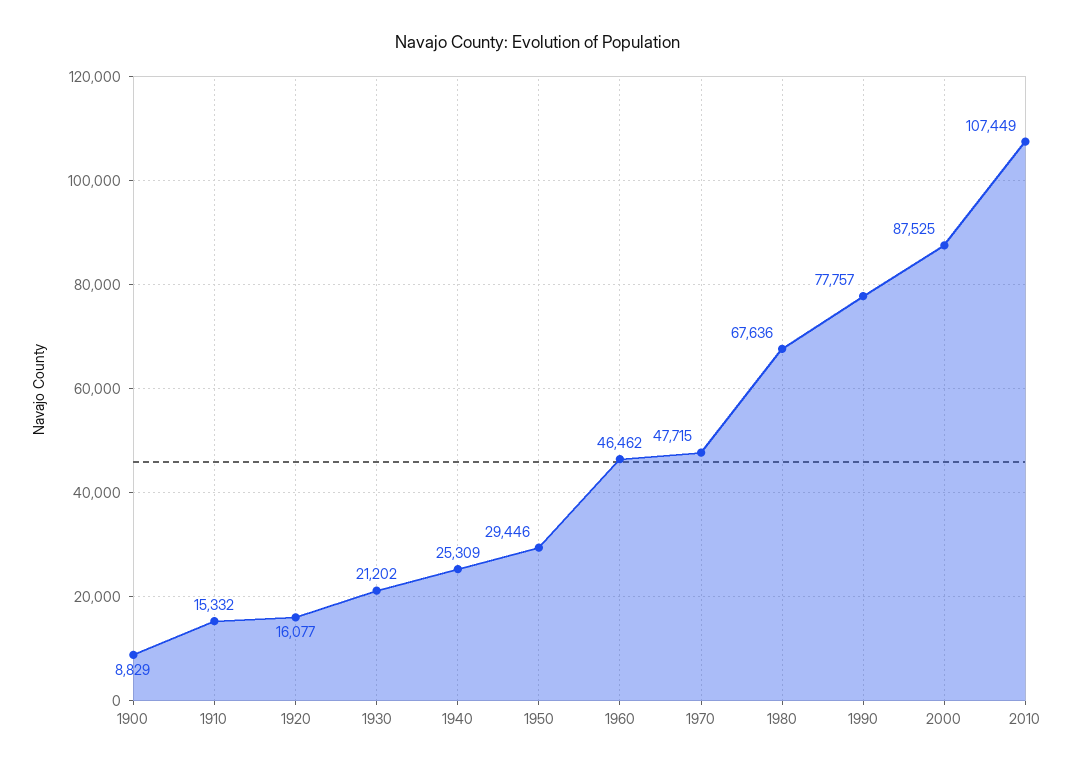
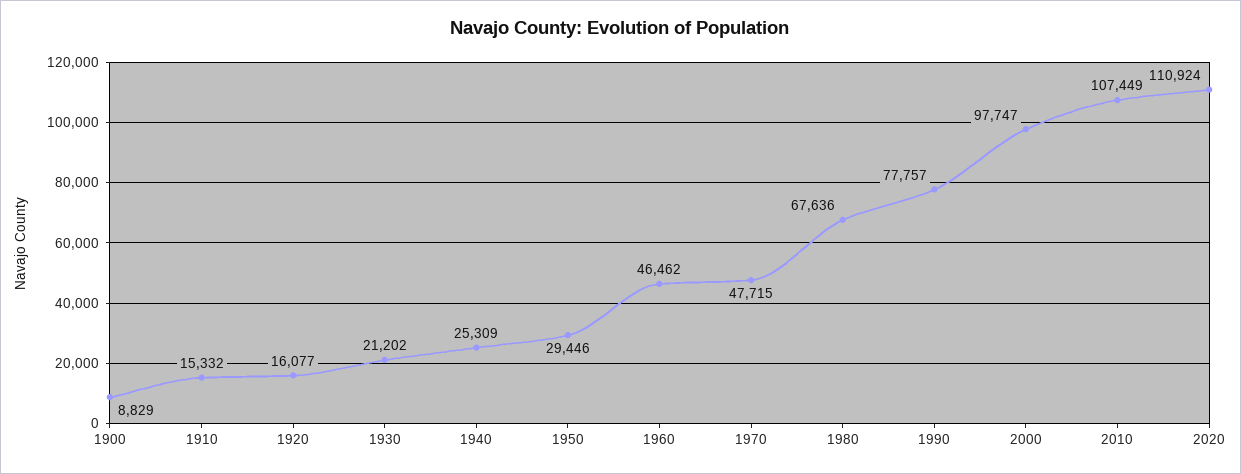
2000: 87525 -> 97747
2020: none -> 110924

